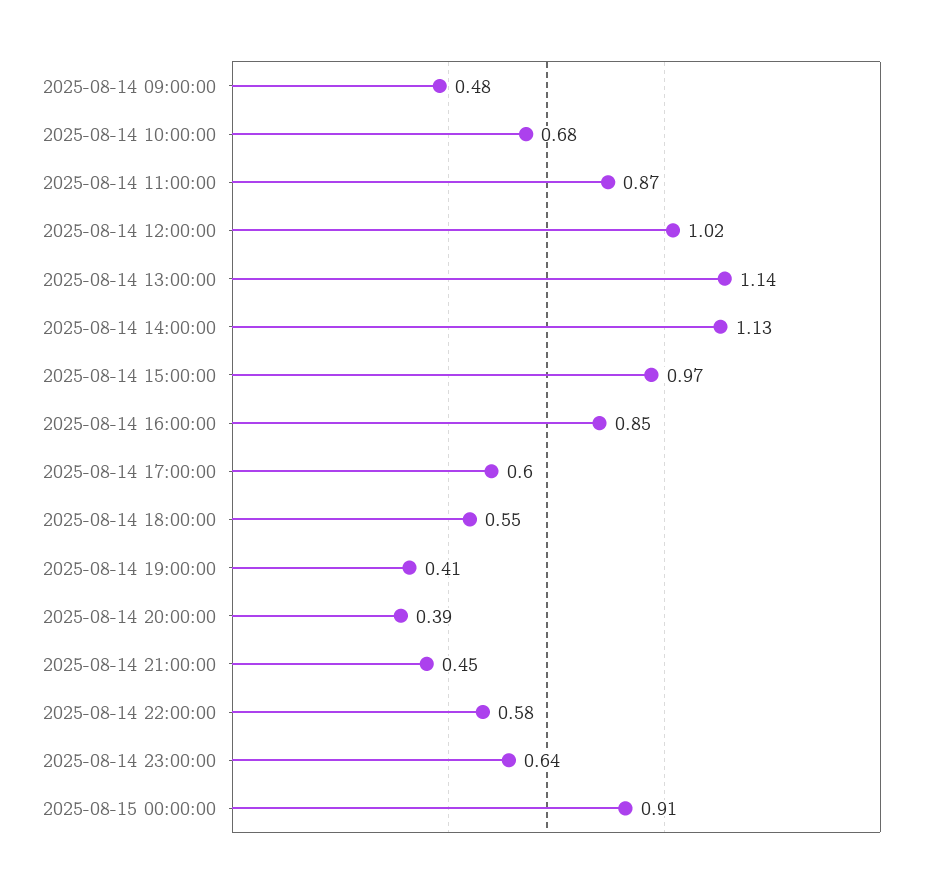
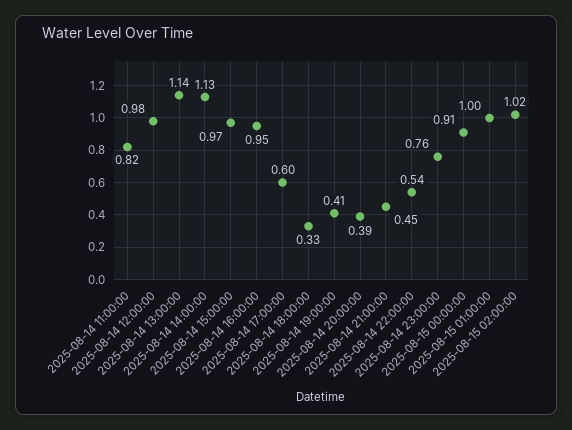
2025-08-14 09:00:00: 0.48 -> none
2025-08-14 10:00:00: 0.68 -> none
2025-08-14 11:00:00: 0.87 -> 0.82
2025-08-14 12:00:00: 1.02 -> 0.98
2025-08-14 16:00:00: 0.85 -> 0.95
2025-08-14 18:00:00: 0.55 -> 0.33
2025-08-14 22:00:00: 0.58 -> 0.54
2025-08-14 23:00:00: 0.64 -> 0.76
2025-08-15 01:00:00: none -> 1
2025-08-15 02:00:00: none -> 1.02

